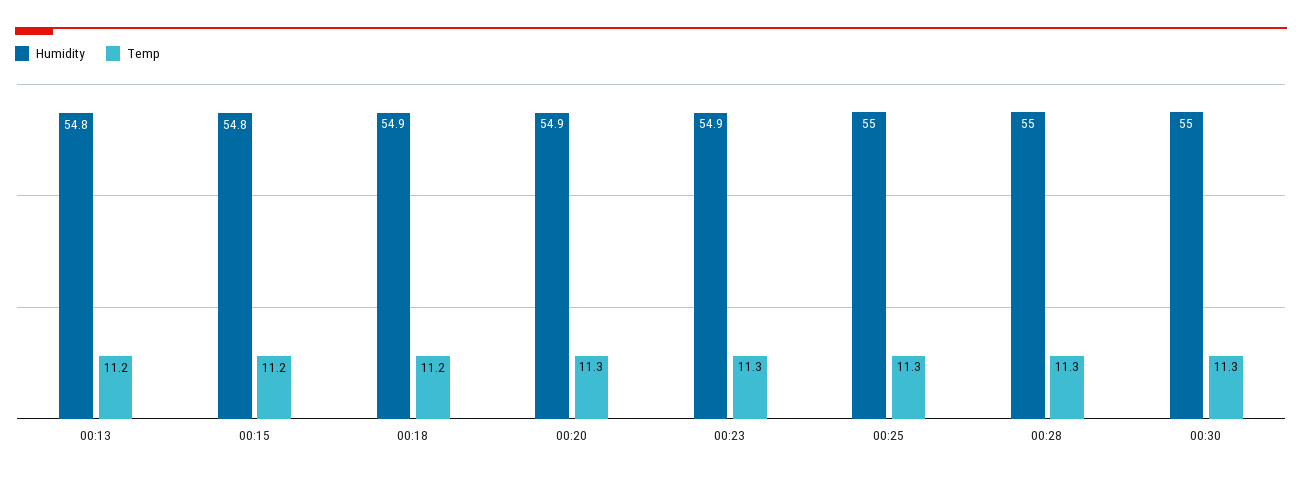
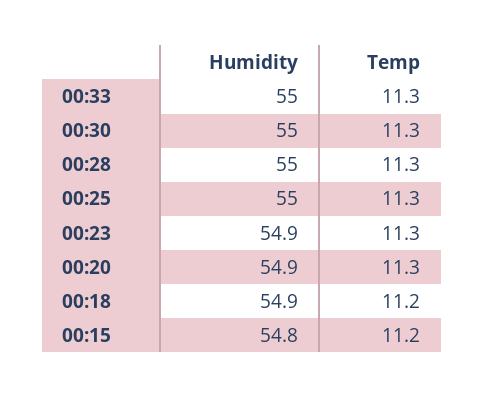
Humidity, 00:13: 54.8 -> none
Temp, 00:13: 11.2 -> none
Humidity, 00:33: none -> 55
Temp, 00:33: none -> 11.3

